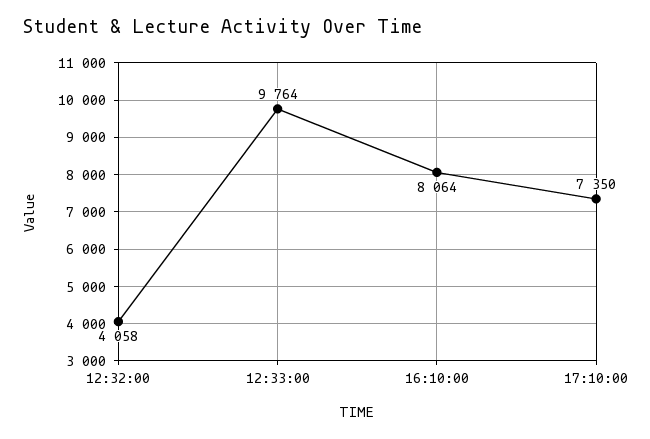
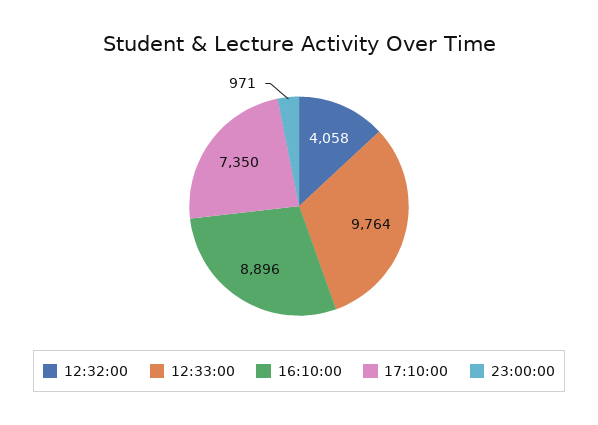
16:10:00: 8064 -> 8896
23:00:00: none -> 971

